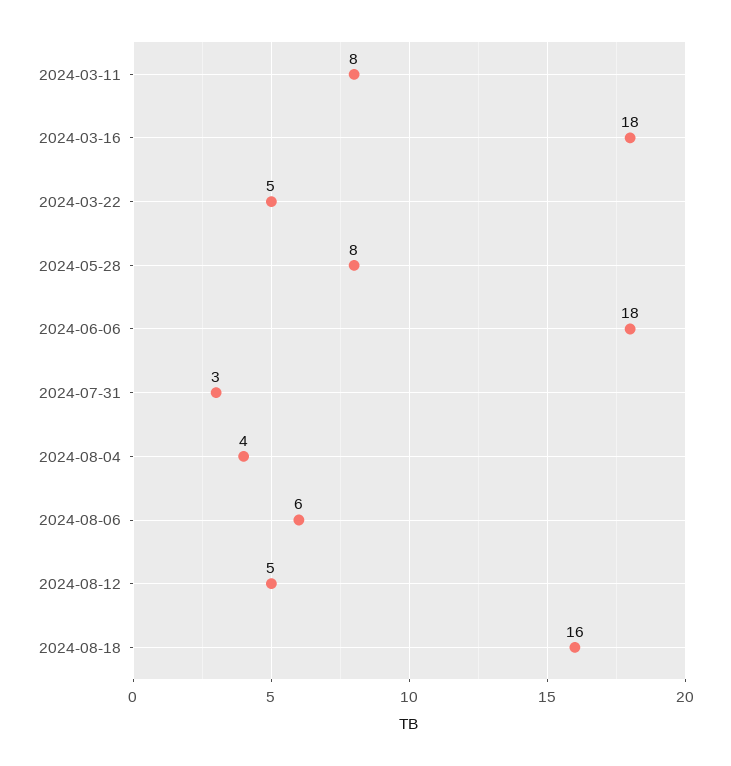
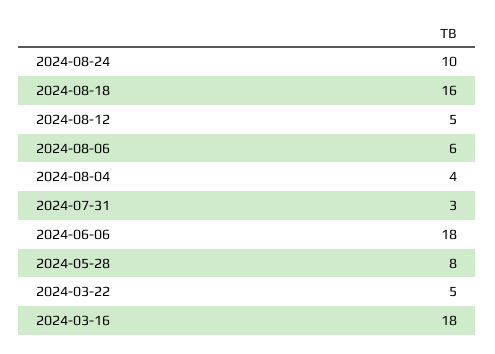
2024-03-11: 8 -> none
2024-08-24: none -> 10

